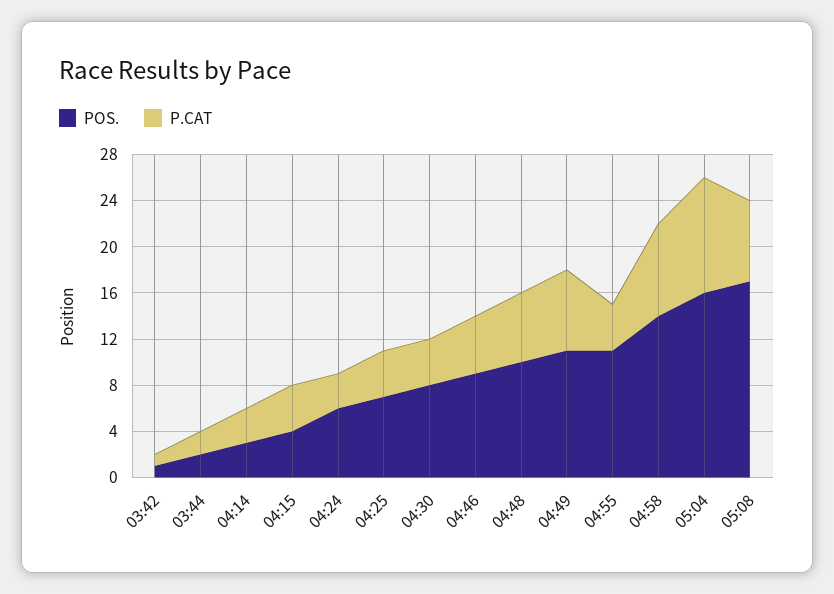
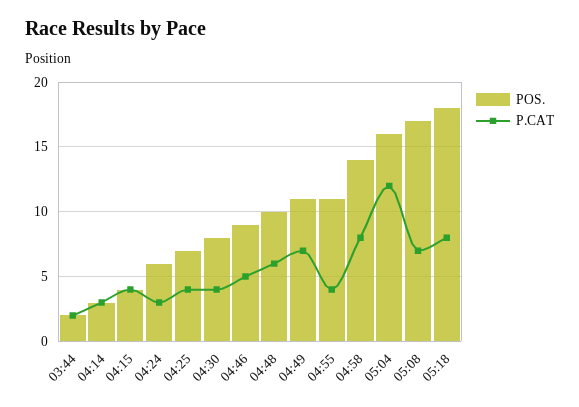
POS., 03:42: 1 -> none
P.CAT, 03:42: 1 -> none
P.CAT, 05:04: 10 -> 12
POS., 05:18: none -> 18
P.CAT, 05:18: none -> 8

